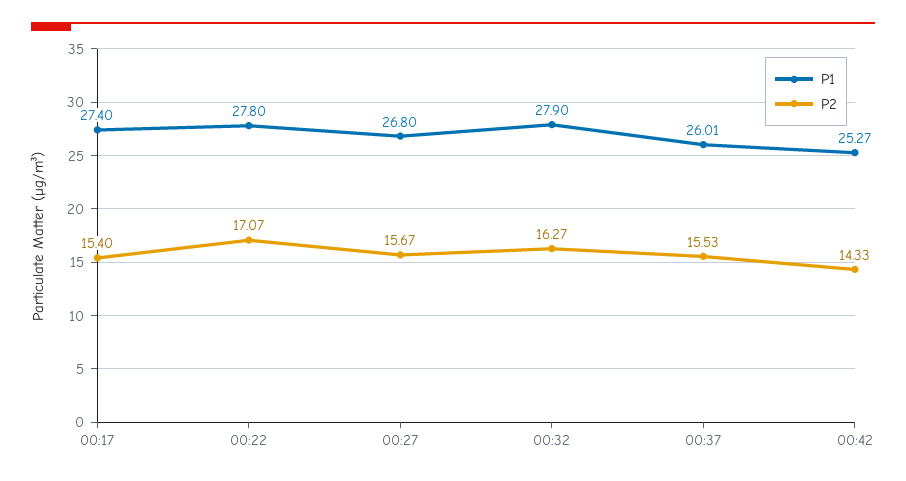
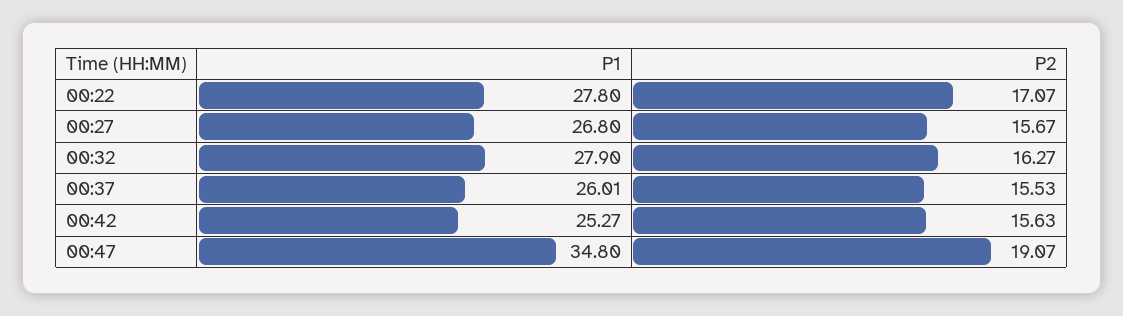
P1, 00:17: 27.4 -> none
P2, 00:17: 15.4 -> none
P2, 00:42: 14.33 -> 15.63
P1, 00:47: none -> 34.8
P2, 00:47: none -> 19.07

